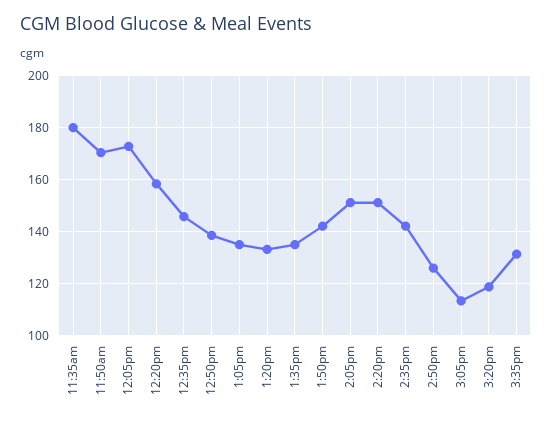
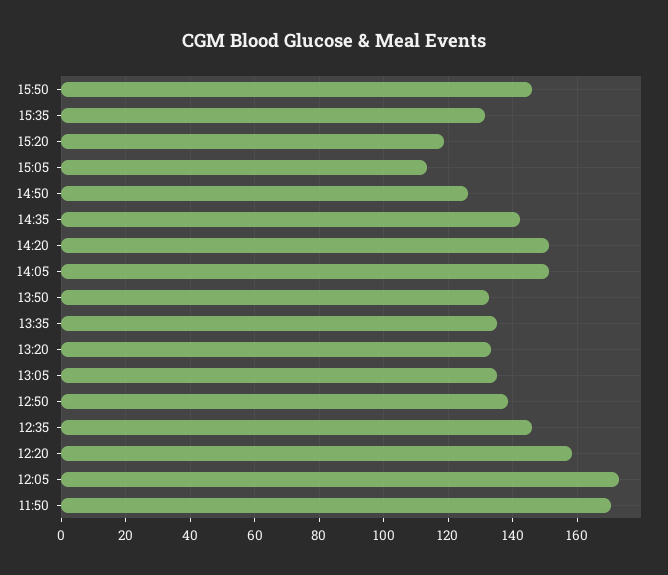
11:35am: 180 -> none
1:50pm: 142.5 -> 132
15:50: none -> 146

